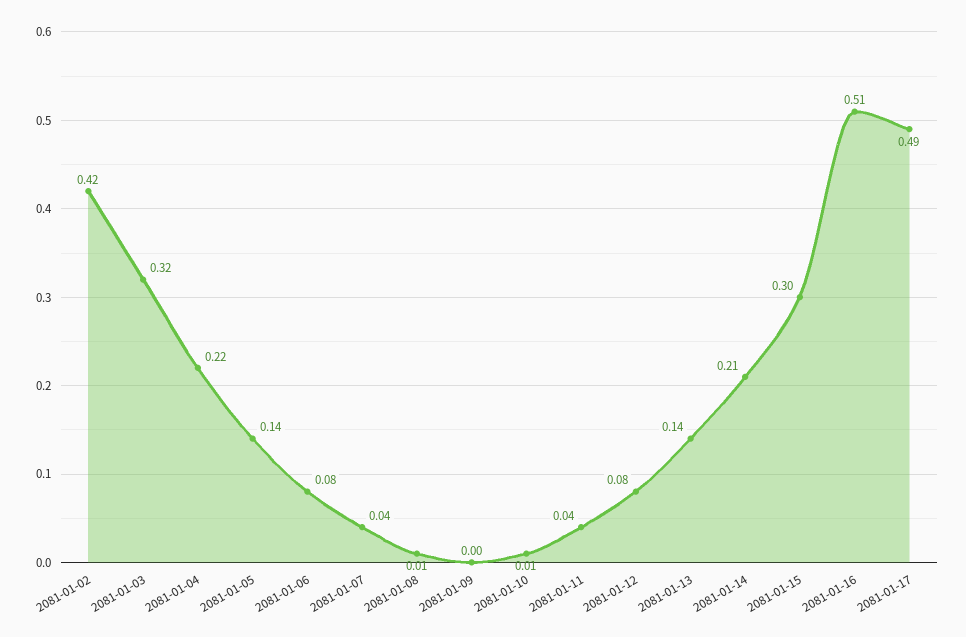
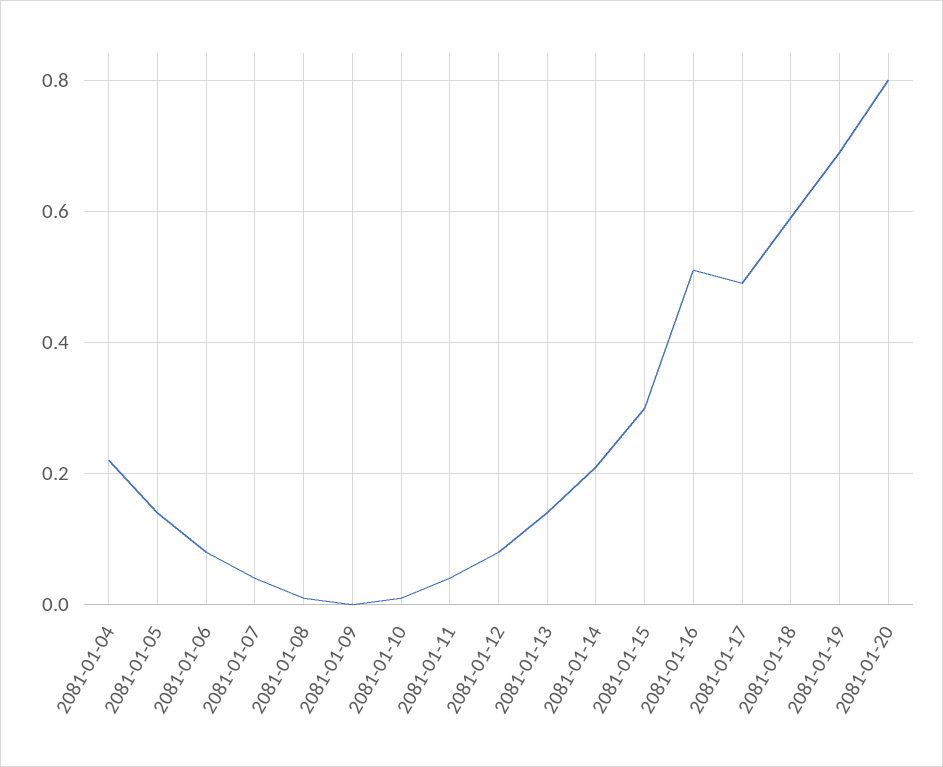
2081-01-02: 0.42 -> none
2081-01-03: 0.32 -> none
2081-01-18: none -> 0.6
2081-01-19: none -> 0.7
2081-01-20: none -> 0.8

